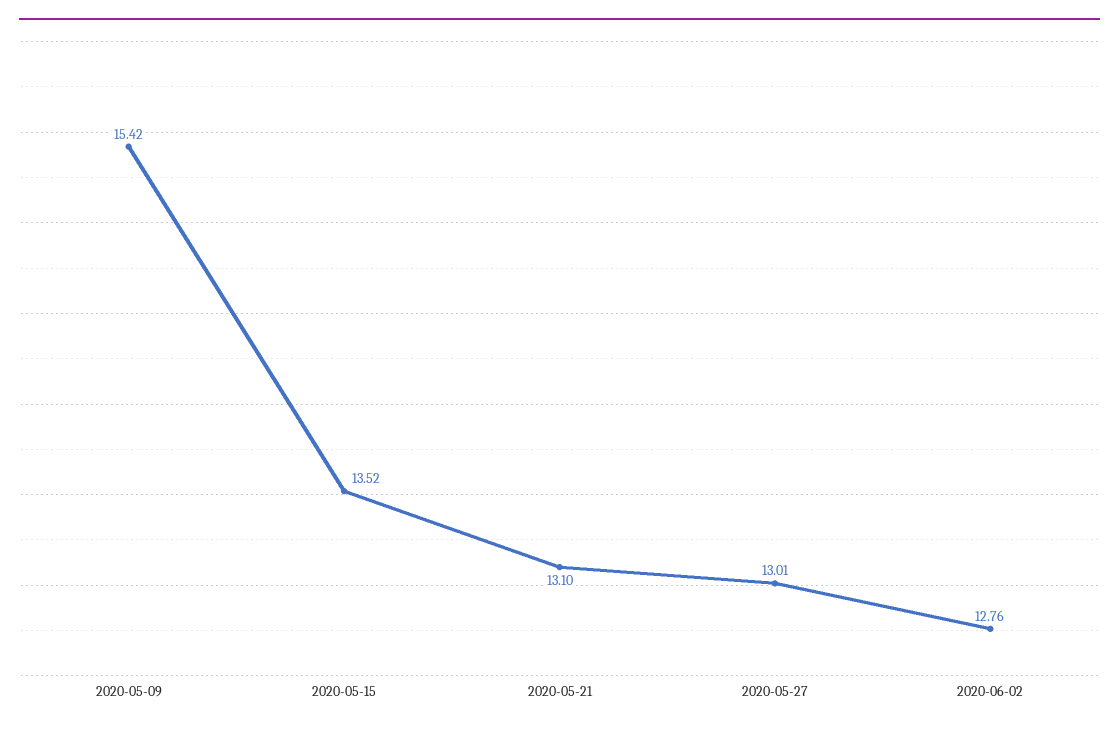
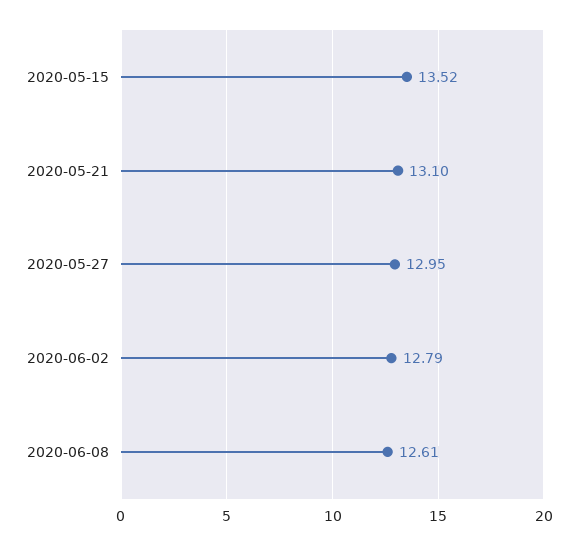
2020-05-09: 15.42 -> none
2020-05-27: 13.01 -> 12.95
2020-06-02: 12.76 -> 12.79
2020-06-08: none -> 12.61

